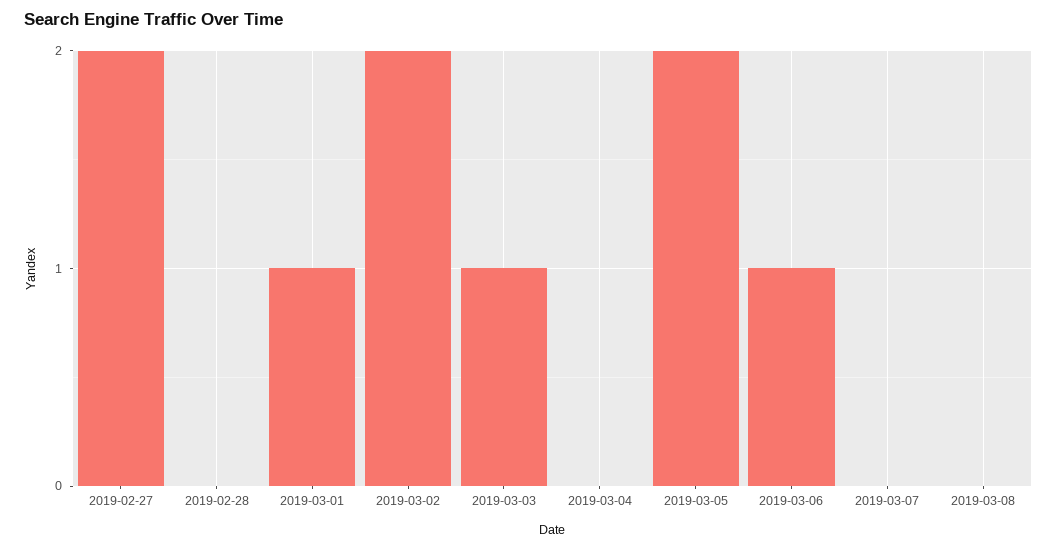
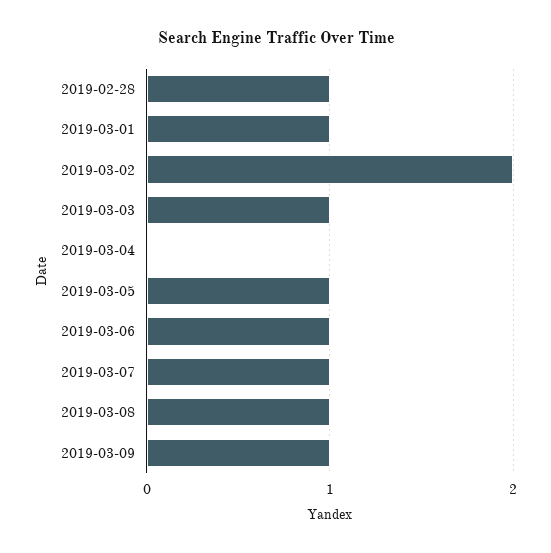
2019-02-27: 2 -> none
2019-02-28: 0 -> 1
2019-03-05: 2 -> 1
2019-03-07: 0 -> 1
2019-03-08: 0 -> 1
2019-03-09: none -> 1

